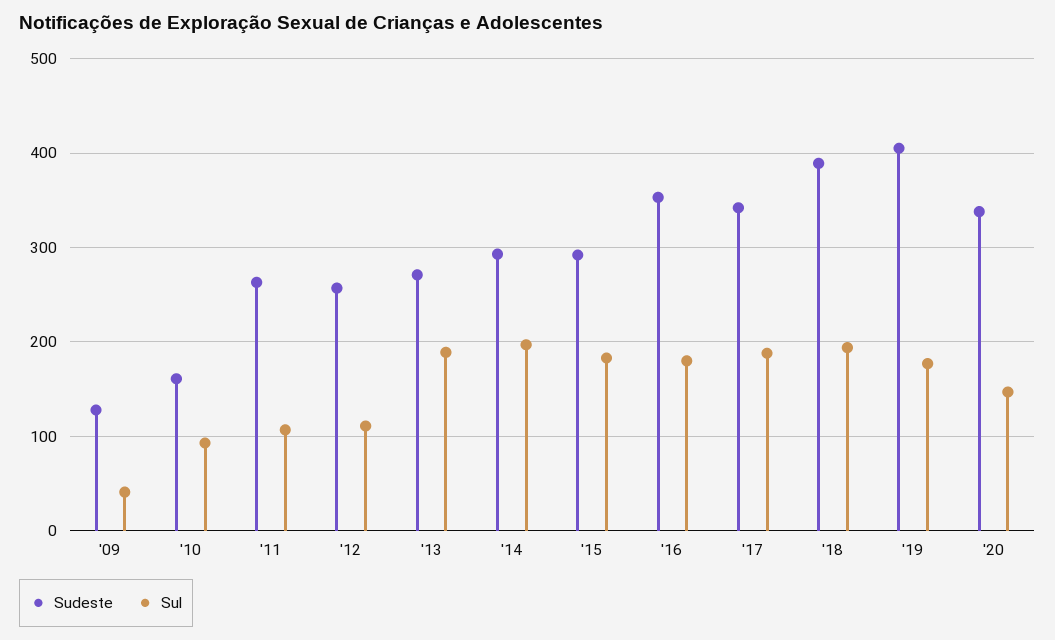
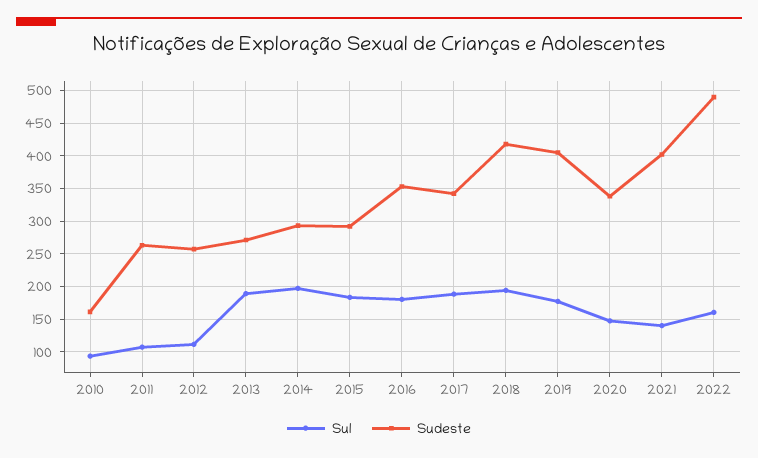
Sudeste, '09: 130 -> none
Sul, '09: 40 -> none
Sudeste, '18: 390 -> 420
Sul, 2021: none -> 140
Sudeste, 2021: none -> 400
Sul, 2022: none -> 160
Sudeste, 2022: none -> 490

